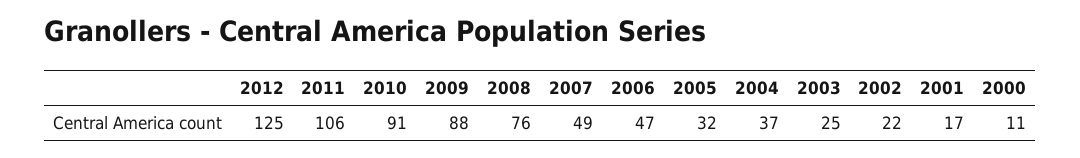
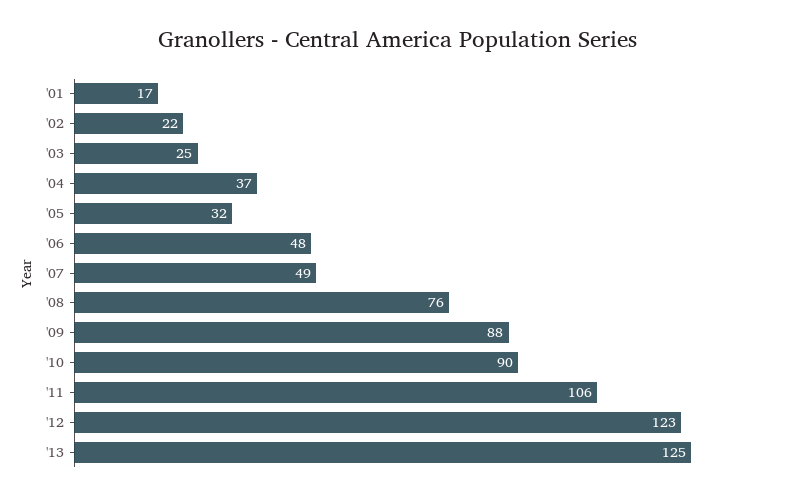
2012: 125 -> 123
2010: 91 -> 90
2006: 47 -> 48
2000: 11 -> none
'13: none -> 125

